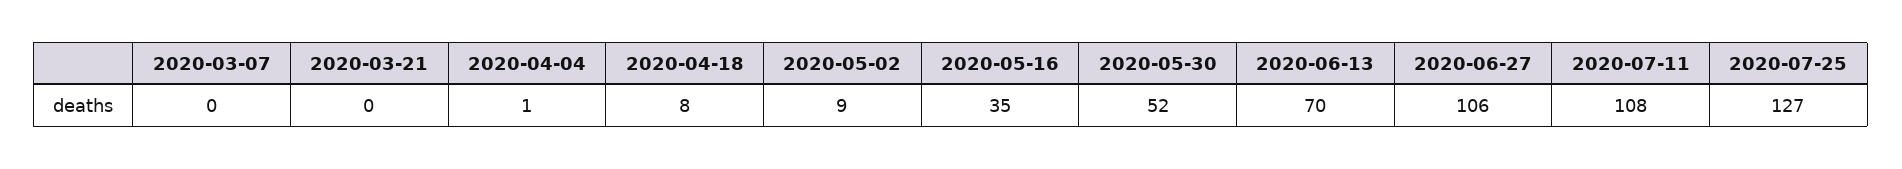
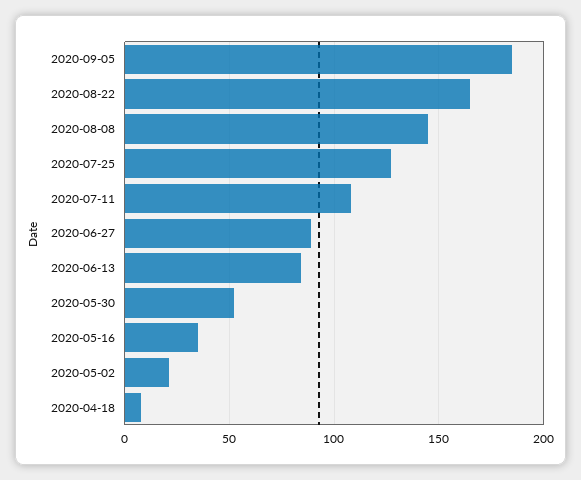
2020-03-07: 0 -> none
2020-03-21: 0 -> none
2020-04-04: 1 -> none
2020-05-02: 9 -> 20
2020-06-13: 70 -> 85
2020-06-27: 106 -> 90
2020-09-05: none -> 185
2020-08-22: none -> 165
2020-08-08: none -> 145

